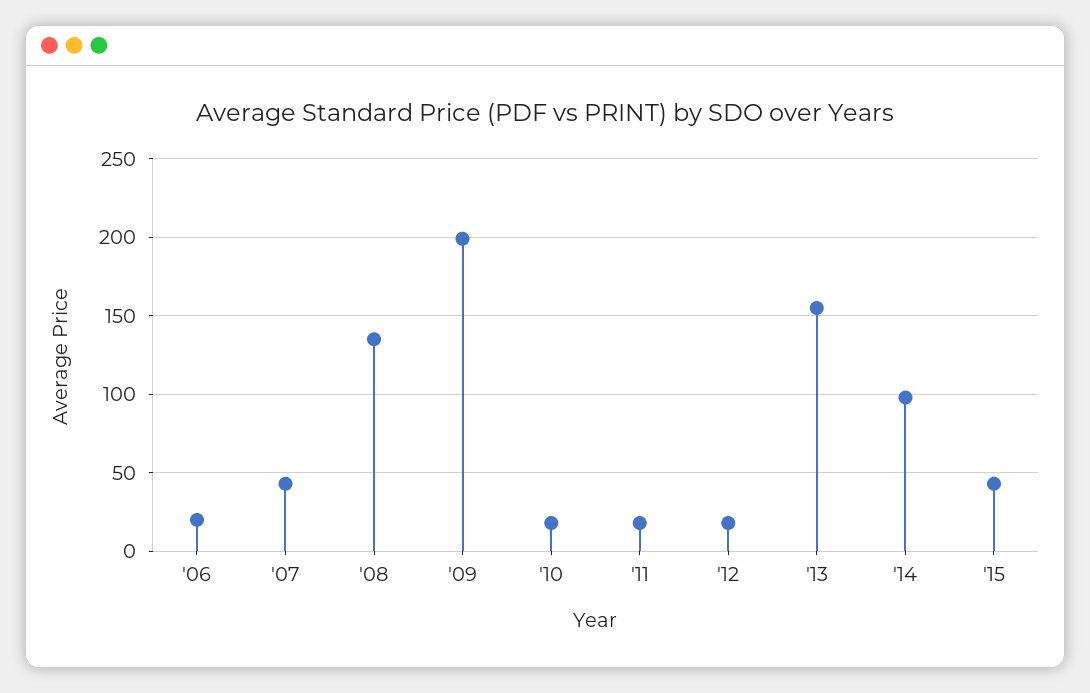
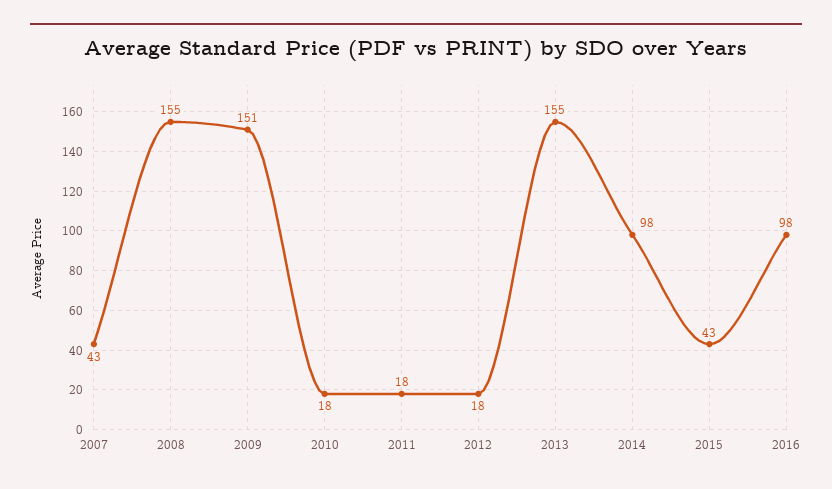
'06: 20 -> none
'08: 135 -> 155
'09: 200 -> 151
2016: none -> 98

